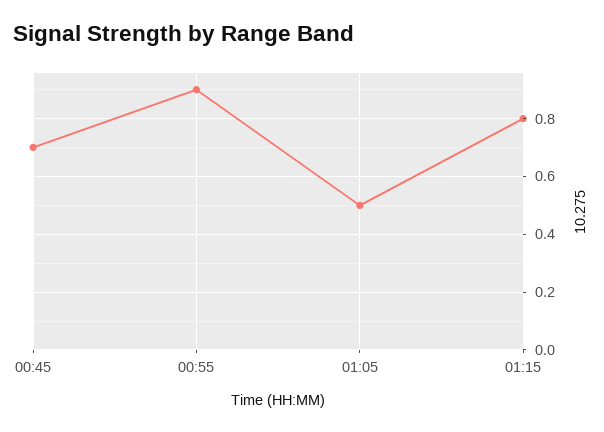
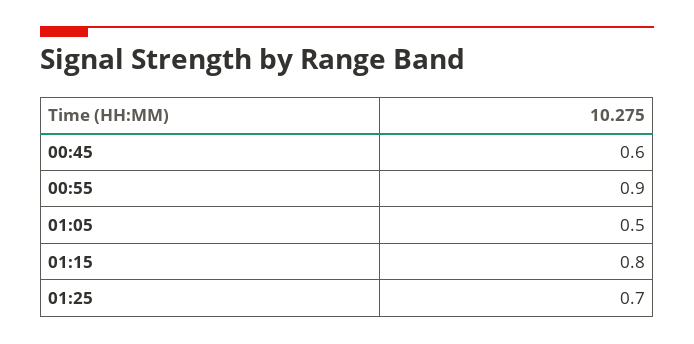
00:45: 0.7 -> 0.6
01:25: none -> 0.7

